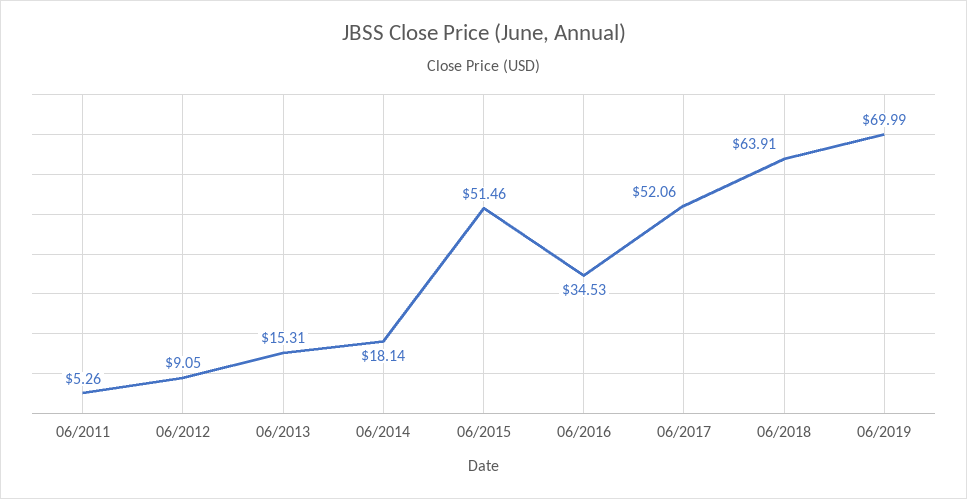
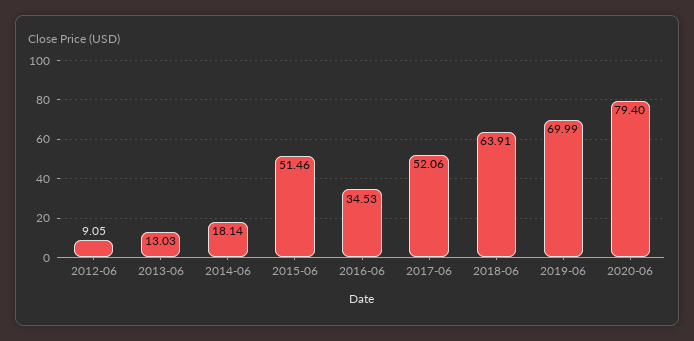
06/2011: 5.26 -> none
06/2013: 15.31 -> 13.03
2020-06: none -> 79.4

